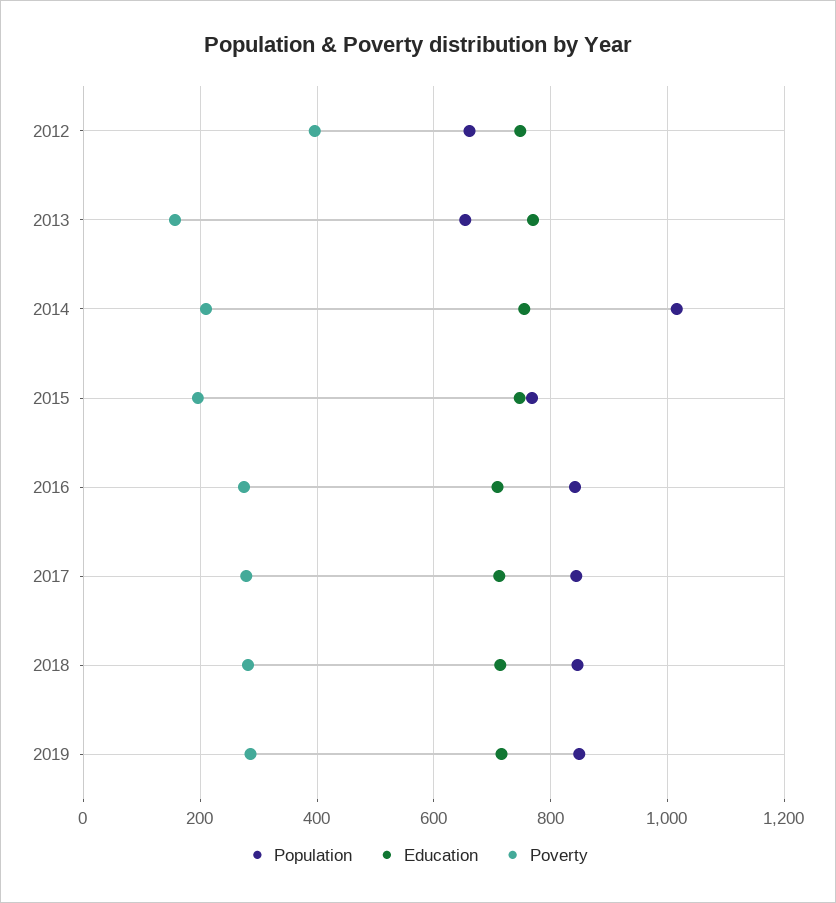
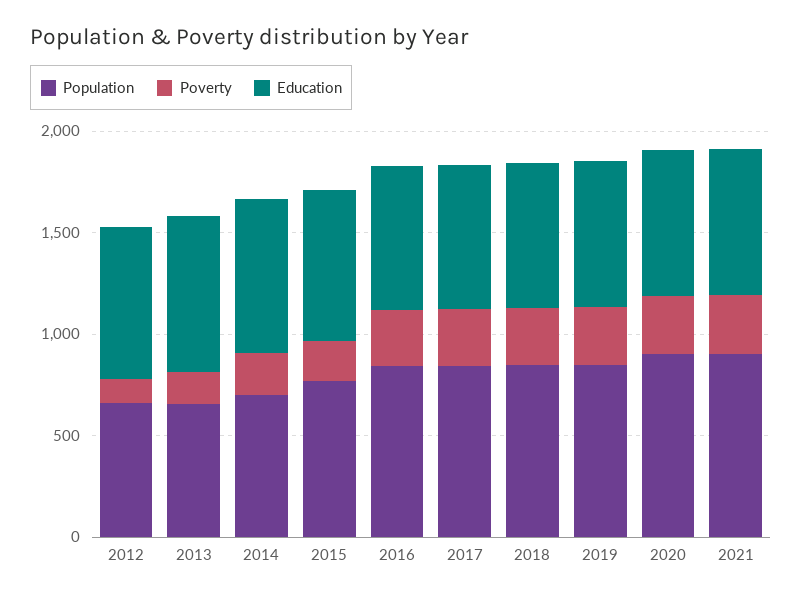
Poverty, 2012: 400 -> 100
Population, 2014: 1020 -> 700
Population, 2020: none -> 900
Poverty, 2020: none -> 300
Education, 2020: none -> 700
Population, 2021: none -> 900
Poverty, 2021: none -> 300
Education, 2021: none -> 700

